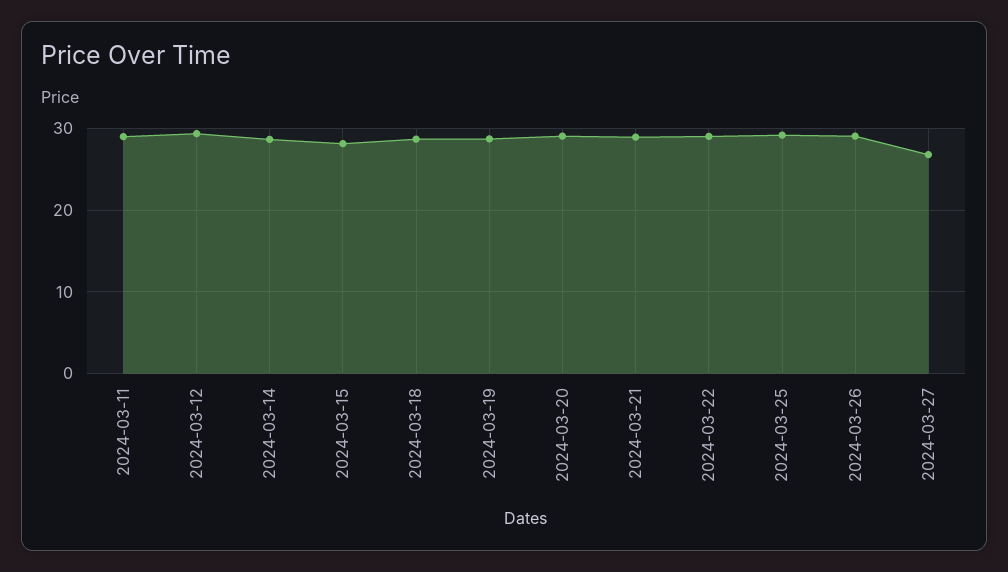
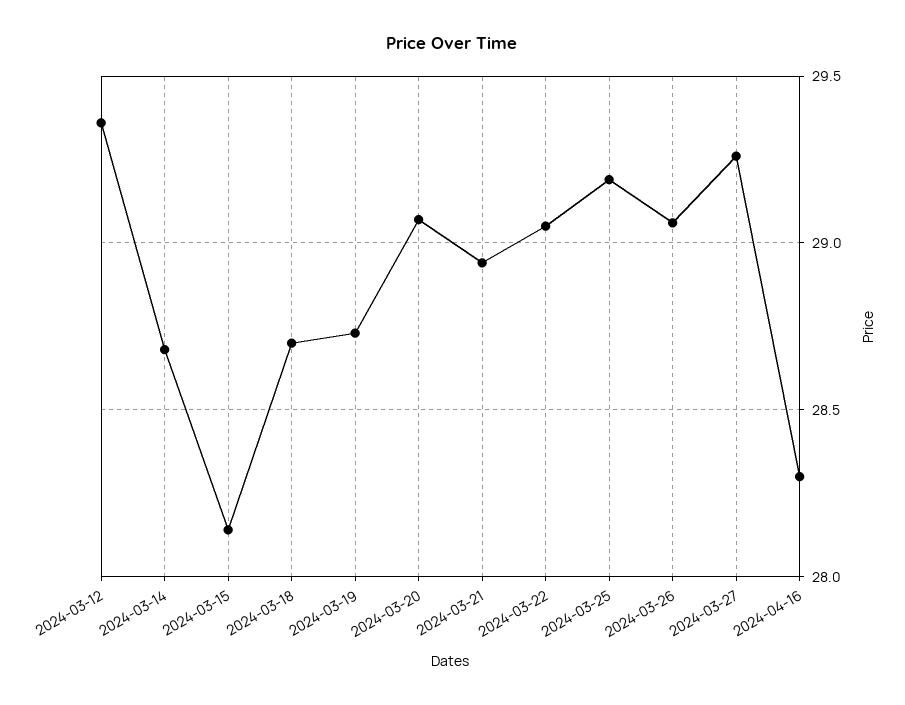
2024-03-11: 29 -> none
2024-03-27: 27 -> 29.25
2024-04-16: none -> 28.3

